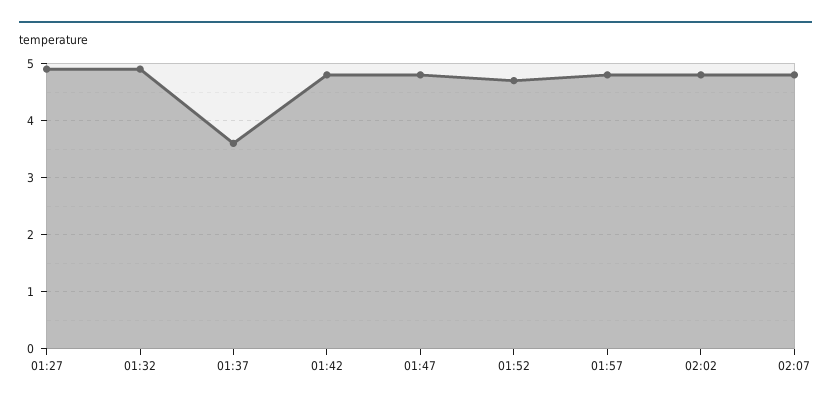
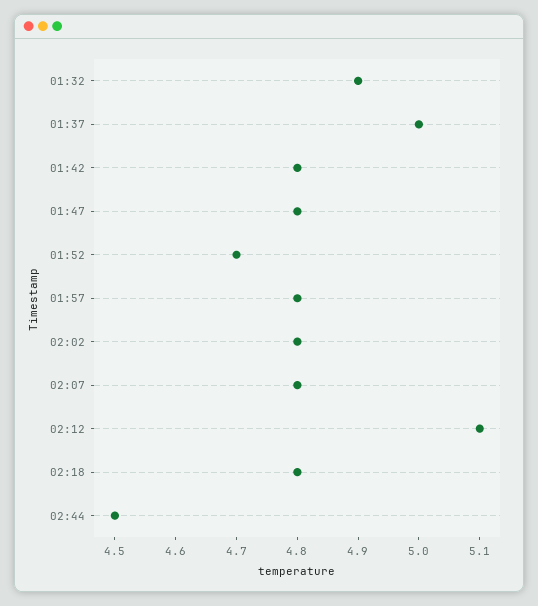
01:27: 5 -> none
01:37: 3.5 -> 5
02:12: none -> 5.1
02:18: none -> 4.8
02:44: none -> 4.5

